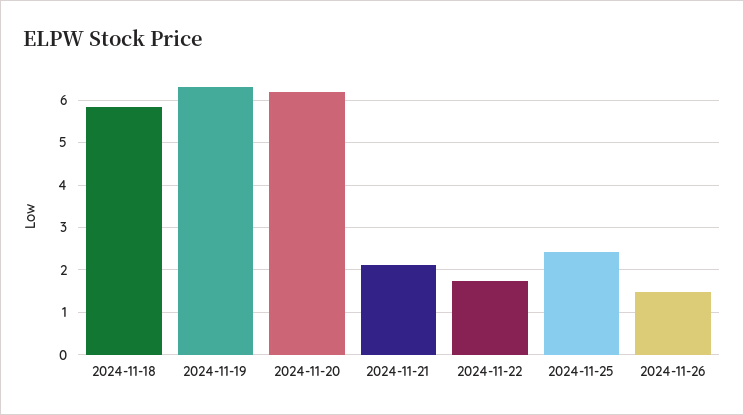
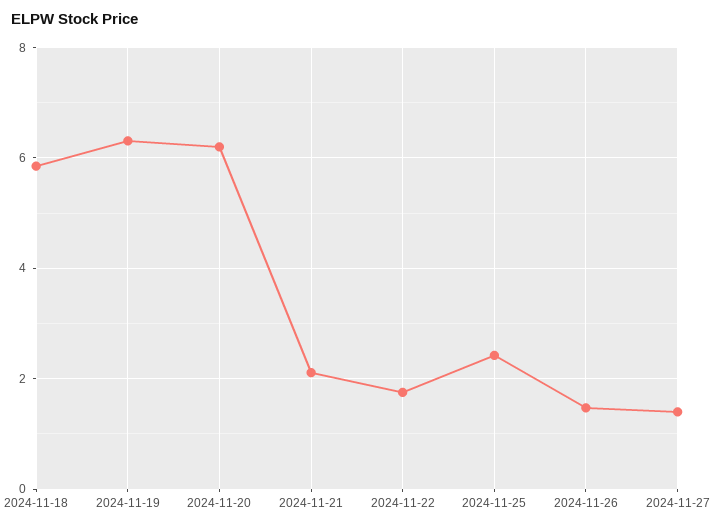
2024-11-27: none -> 1.4

